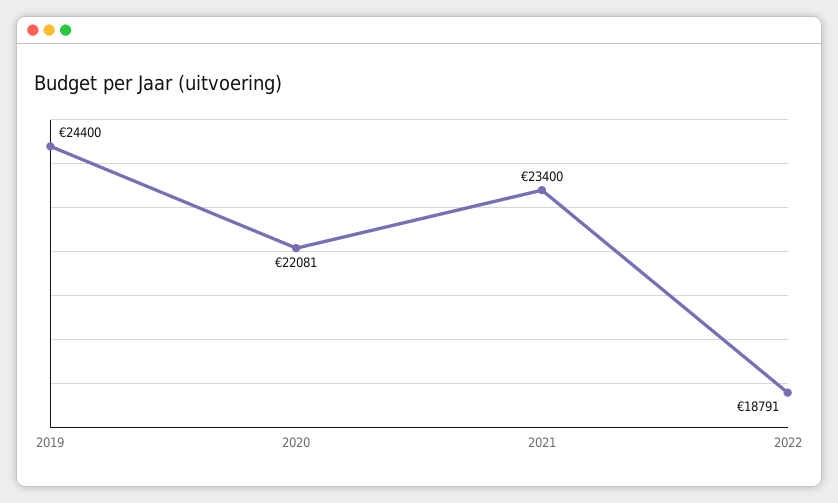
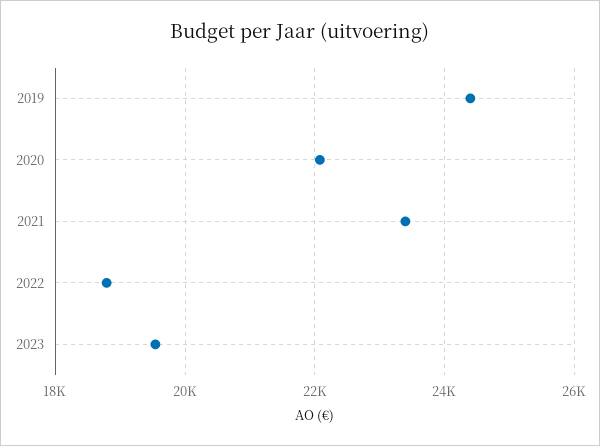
2023: none -> 19600

